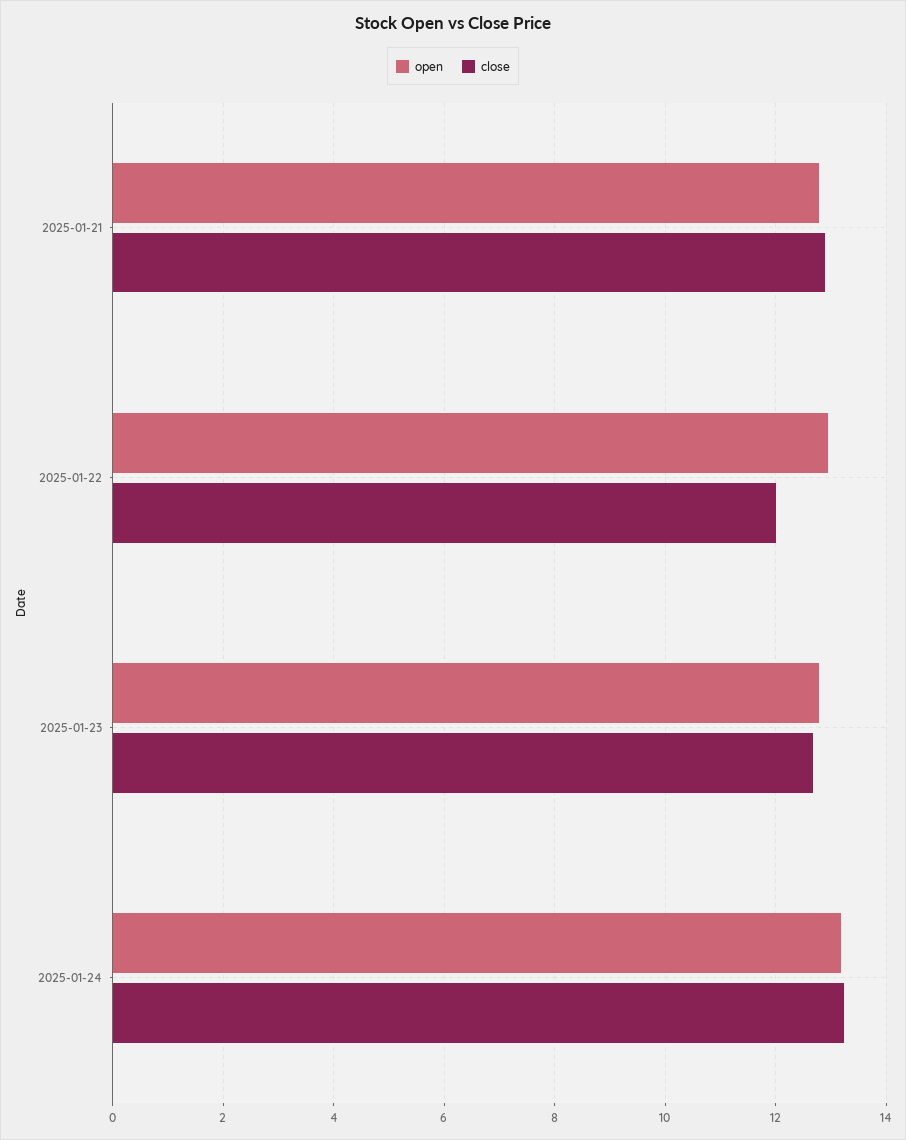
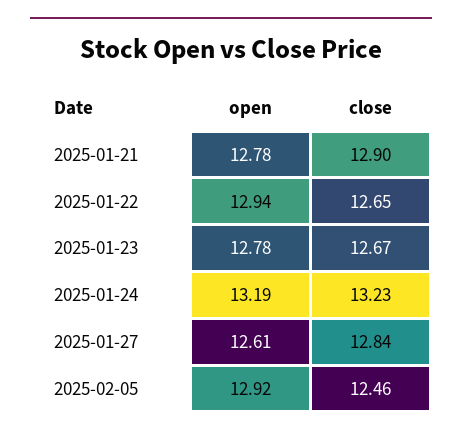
close, 2025-01-22: 12 -> 12.65
open, 2025-01-27: none -> 12.61
close, 2025-01-27: none -> 12.84
open, 2025-02-05: none -> 12.92
close, 2025-02-05: none -> 12.46

